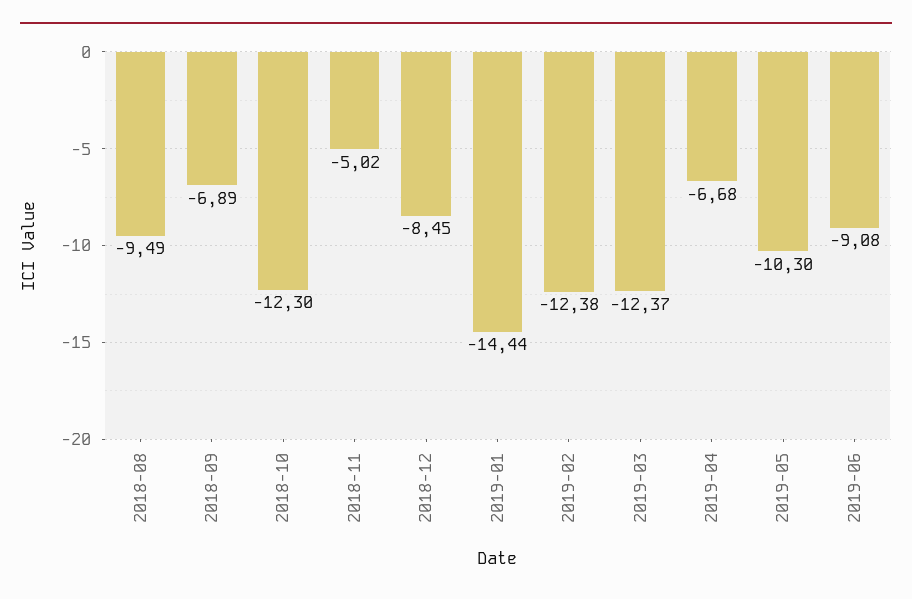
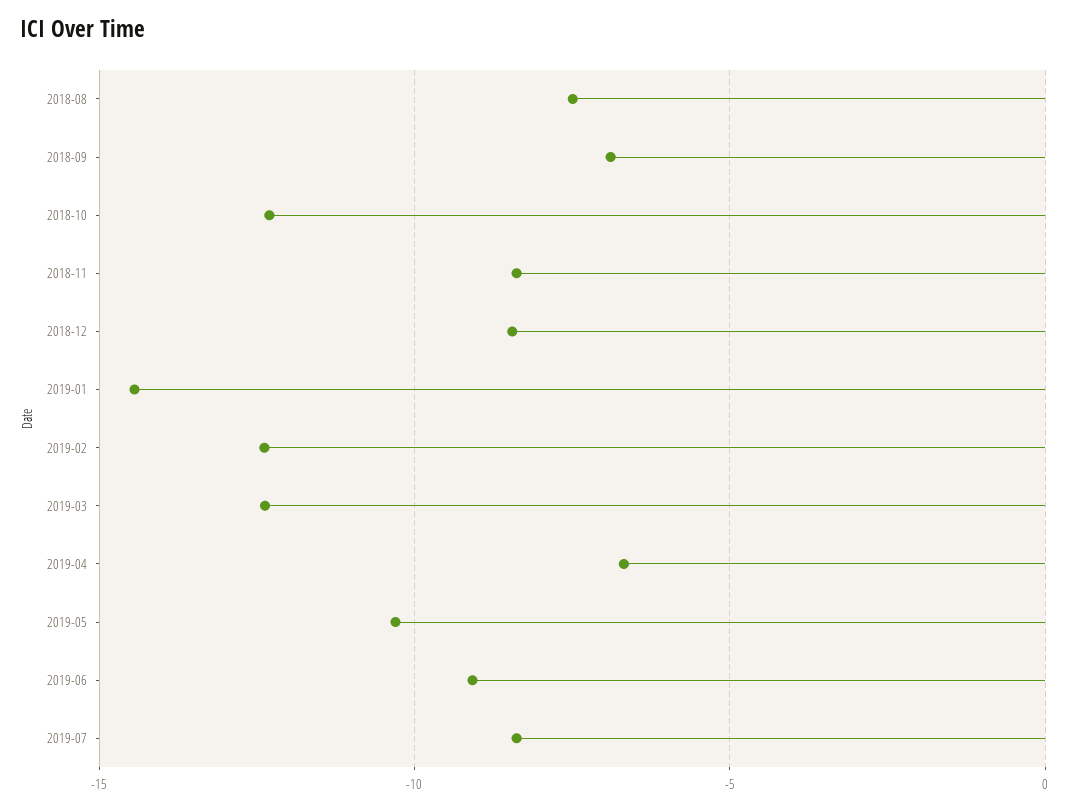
2018-08: -9.49 -> -7.5
2018-11: -5.02 -> -8.5
2019-07: none -> -8.5

